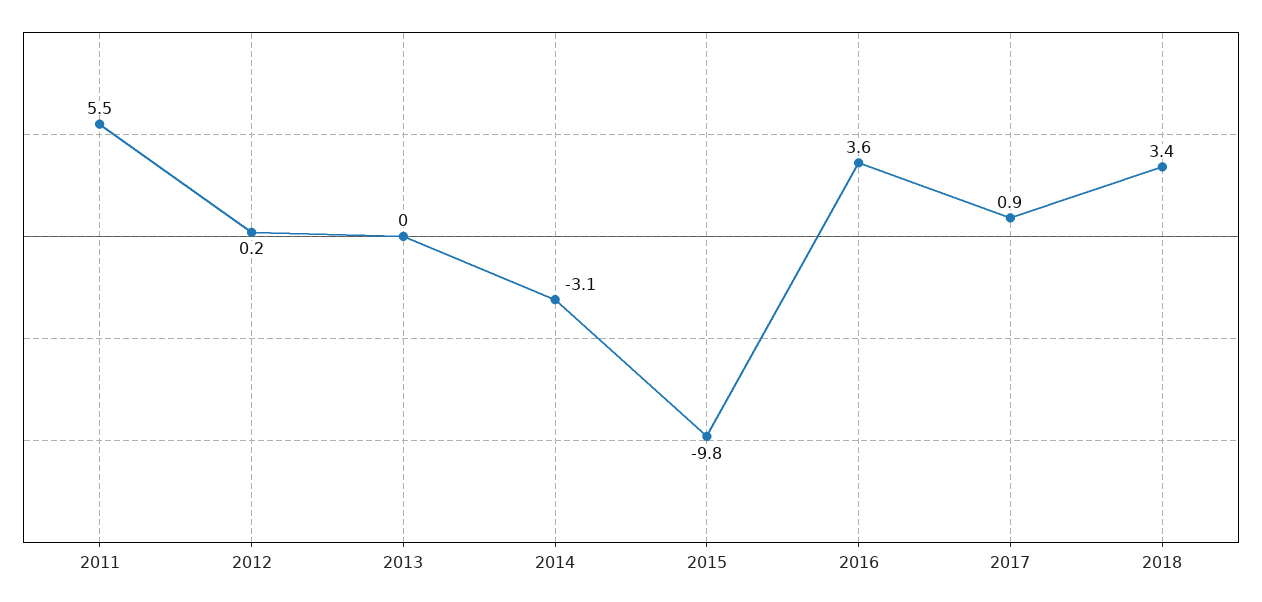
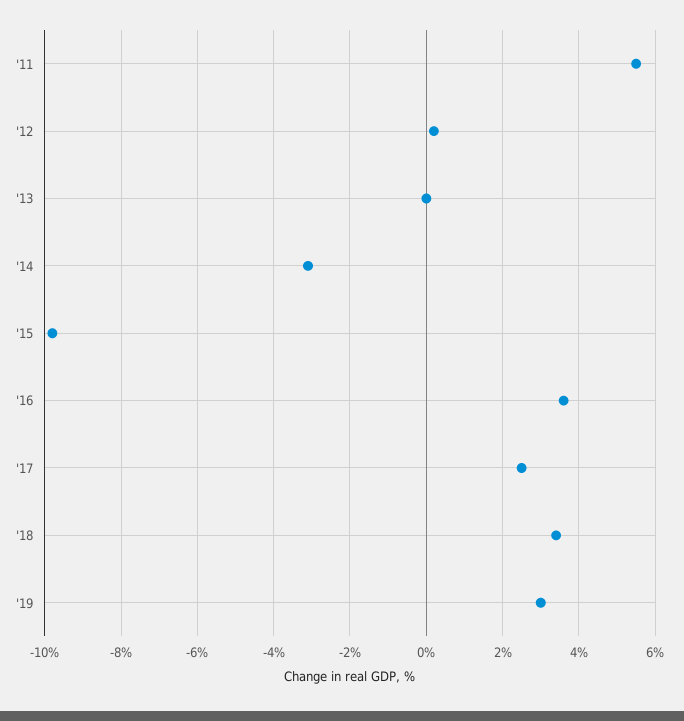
2017: 0.9 -> 2.5
'19: none -> 3

